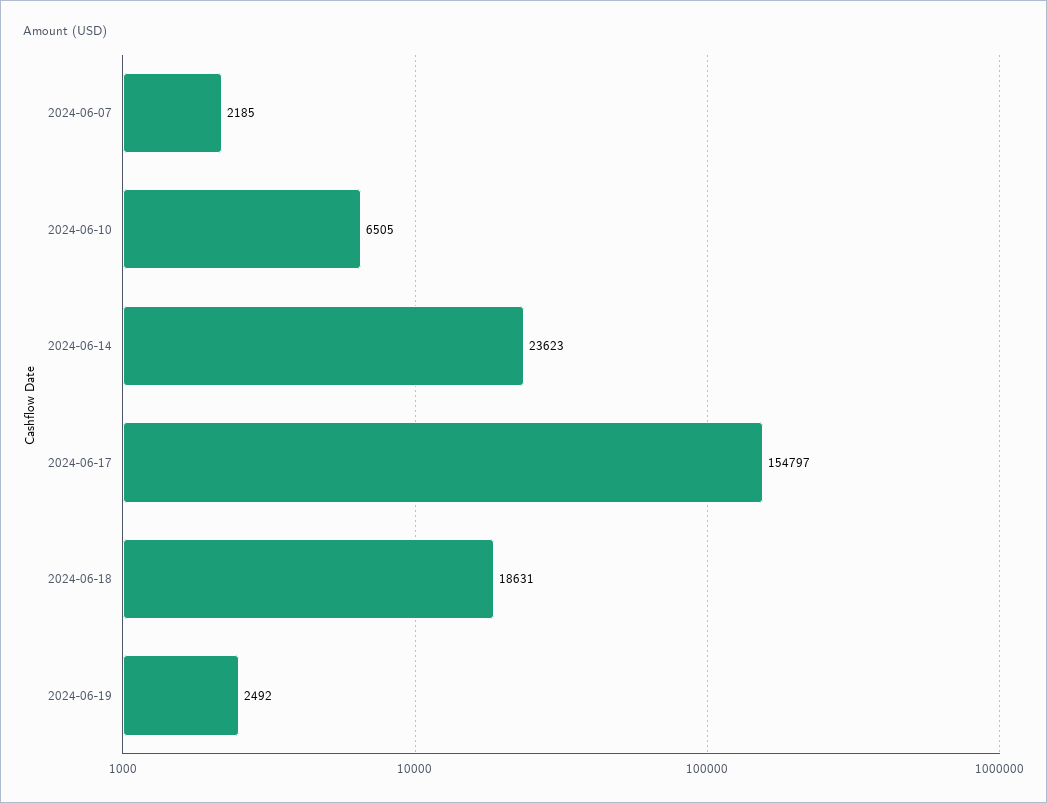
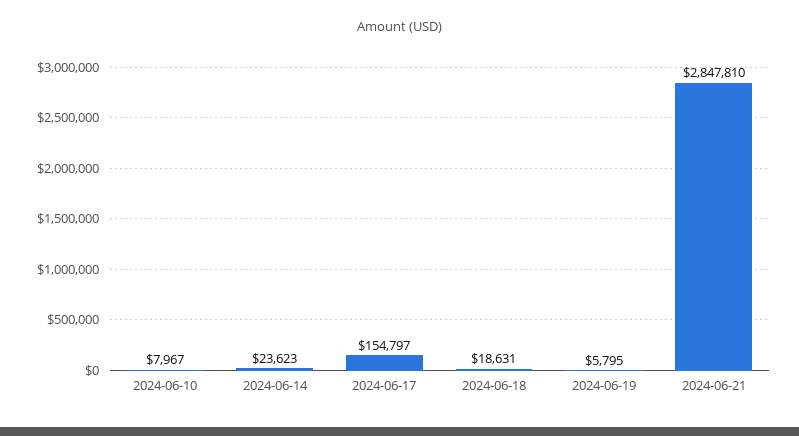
2024-06-07: 2185 -> none
2024-06-10: 6505 -> 7967
2024-06-19: 2492 -> 5795
2024-06-21: none -> 2847810

